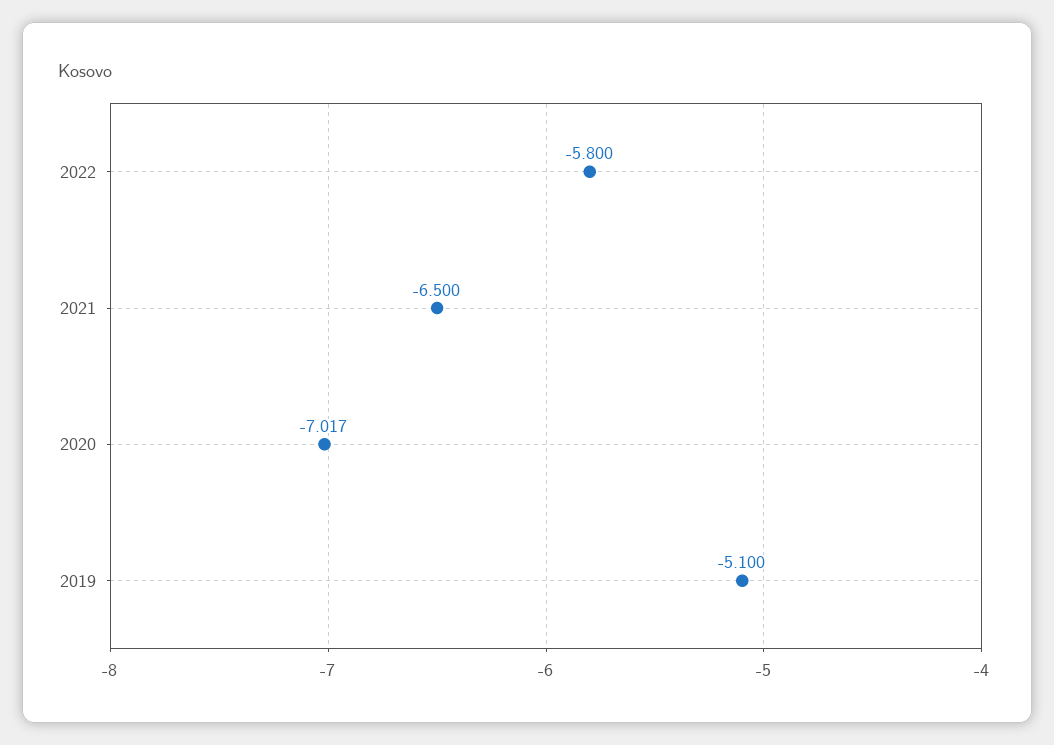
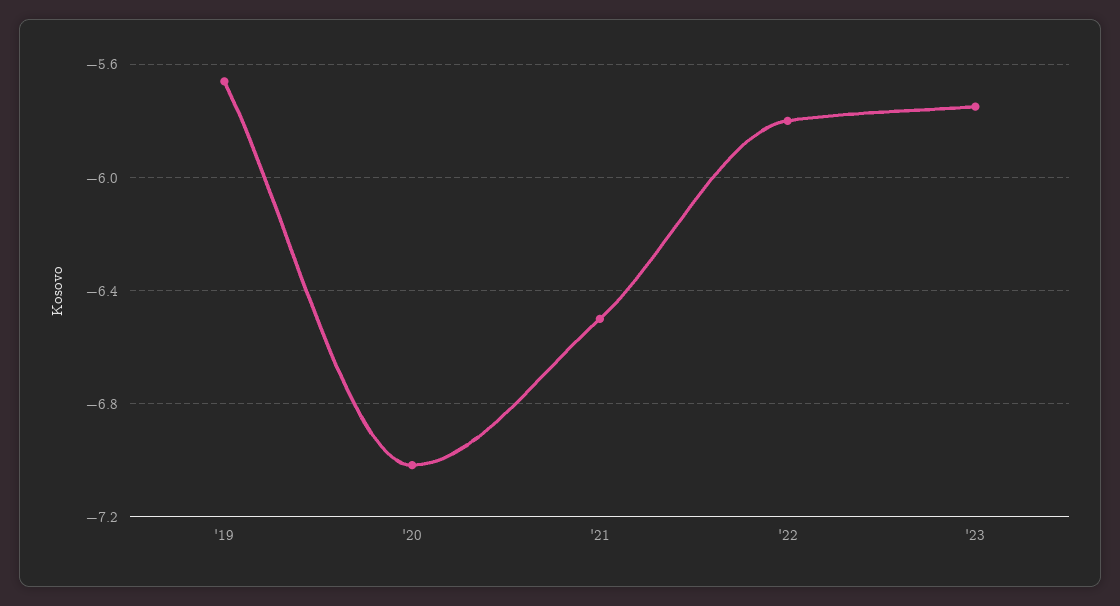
2019: -5.1 -> -5.65
'23: none -> -5.75

